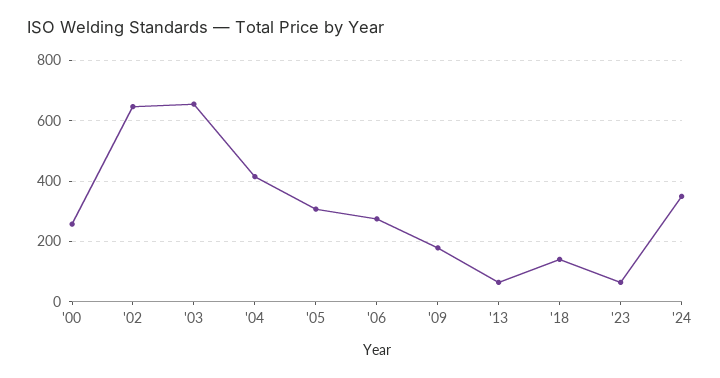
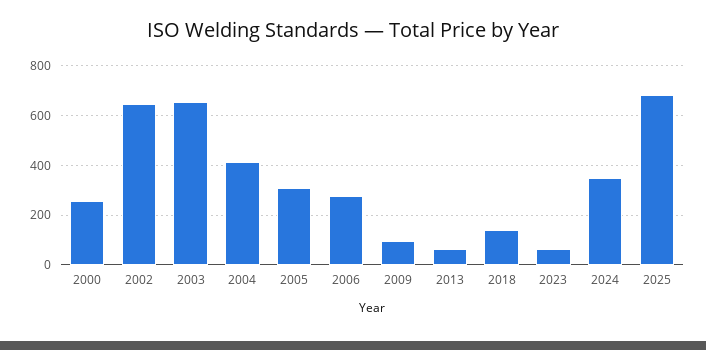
'09: 180 -> 100
2025: none -> 675

